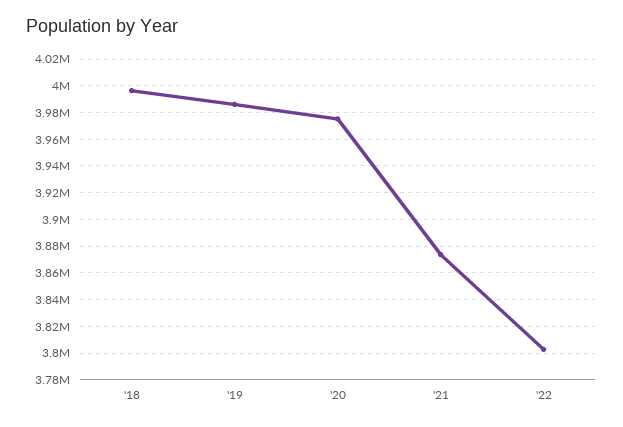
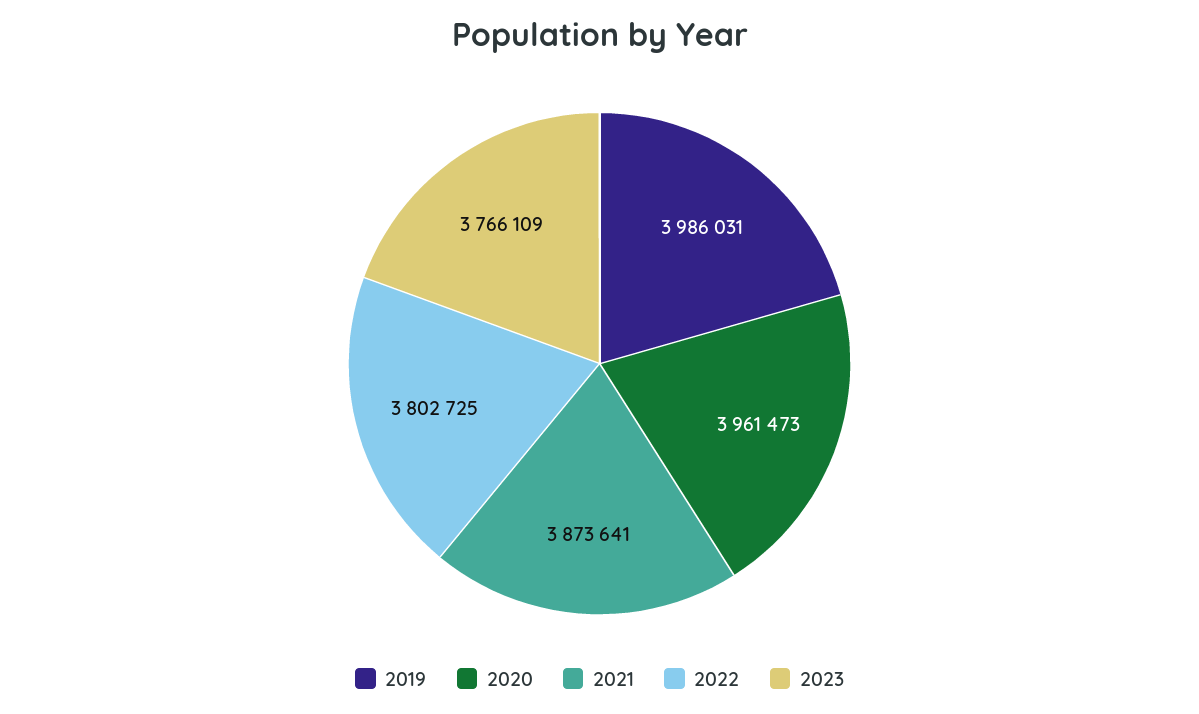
'18: 3995000 -> none
'20: 3975000 -> 3961473
2023: none -> 3766109

